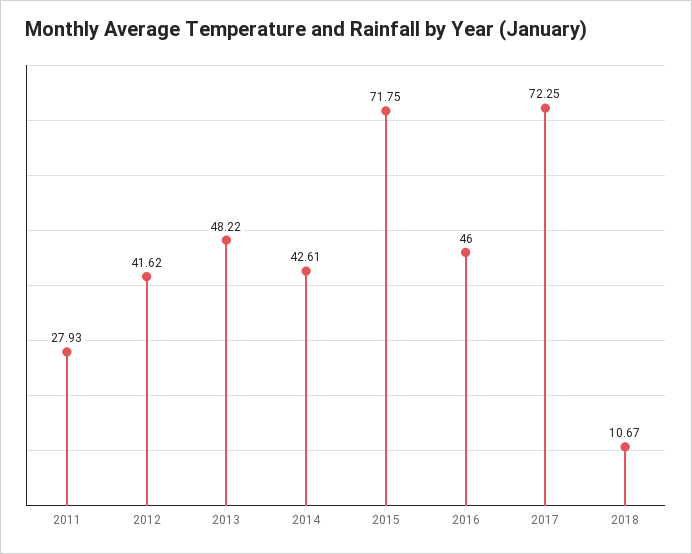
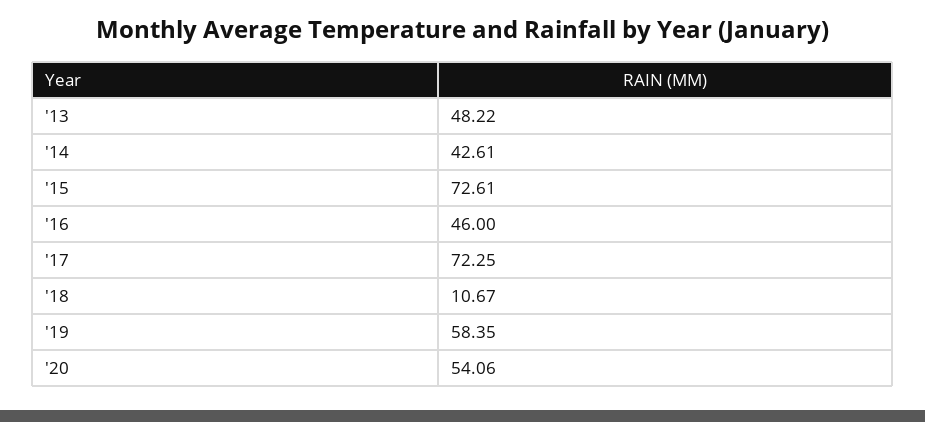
2011: 27.93 -> none
2012: 41.62 -> none
2015: 71.75 -> 72.61
'19: none -> 58.35
'20: none -> 54.06

